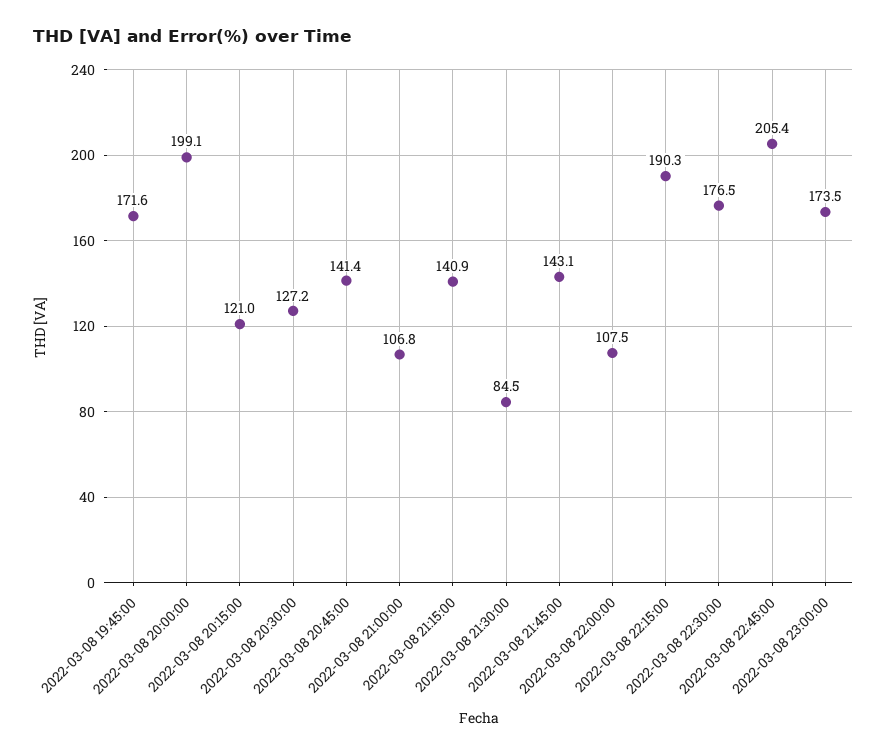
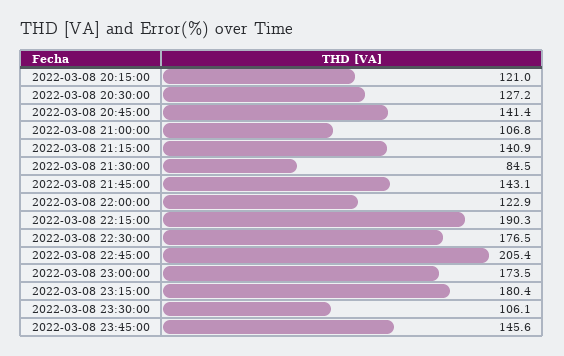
2022-03-08 19:45:00: 171.6 -> none
2022-03-08 20:00:00: 199.1 -> none
2022-03-08 22:00:00: 107.5 -> 122.9
2022-03-08 23:15:00: none -> 180.4
2022-03-08 23:30:00: none -> 106.1
2022-03-08 23:45:00: none -> 145.6

